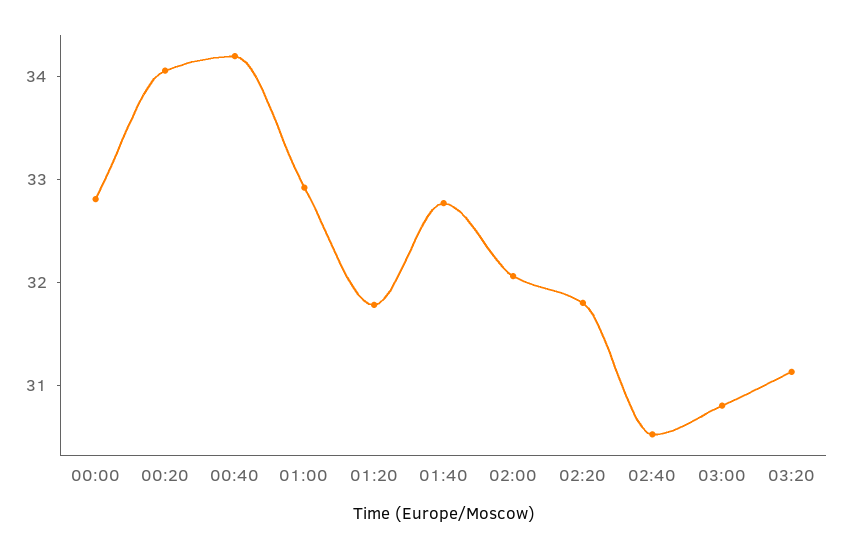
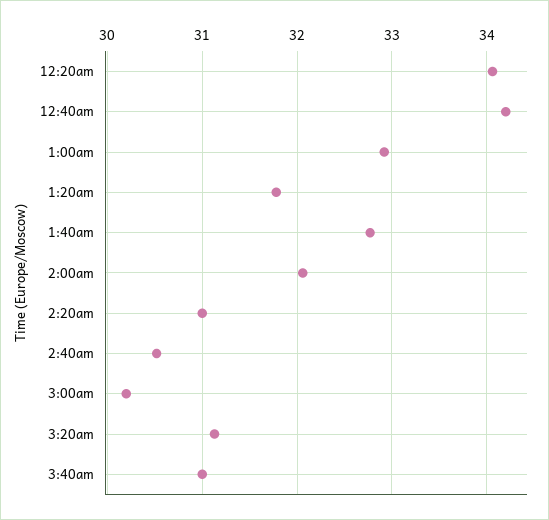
00:00: 32.8 -> none
02:20: 31.8 -> 31
03:00: 30.8 -> 30.2
3:40am: none -> 31

